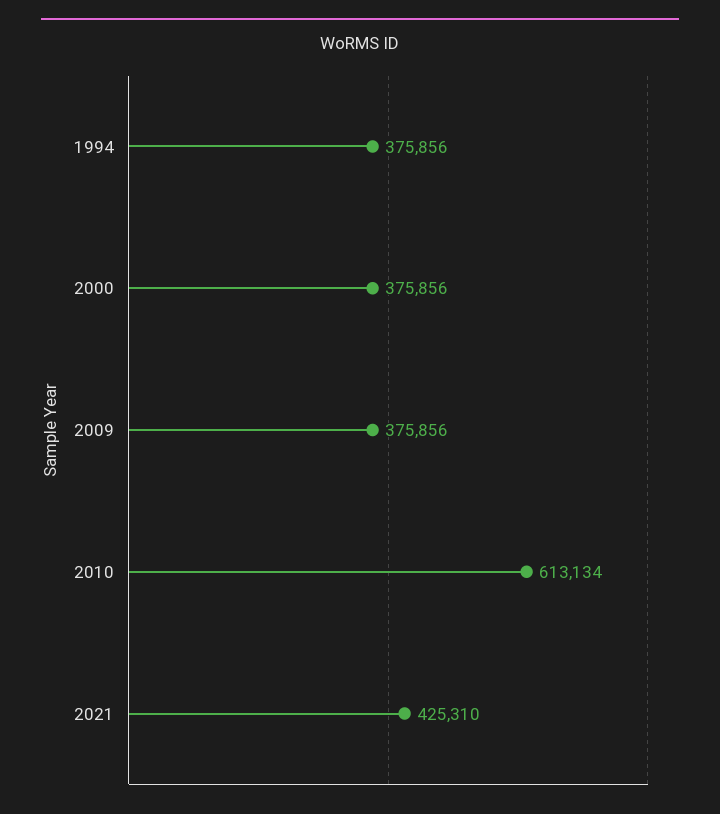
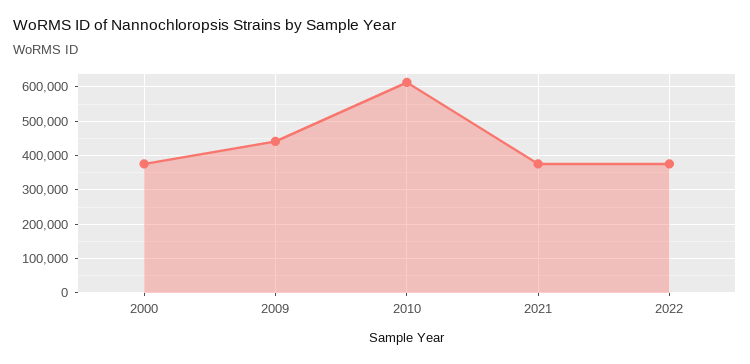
1994: 375856 -> none
2009: 375856 -> 440000
2021: 425310 -> 380000
2022: none -> 380000

